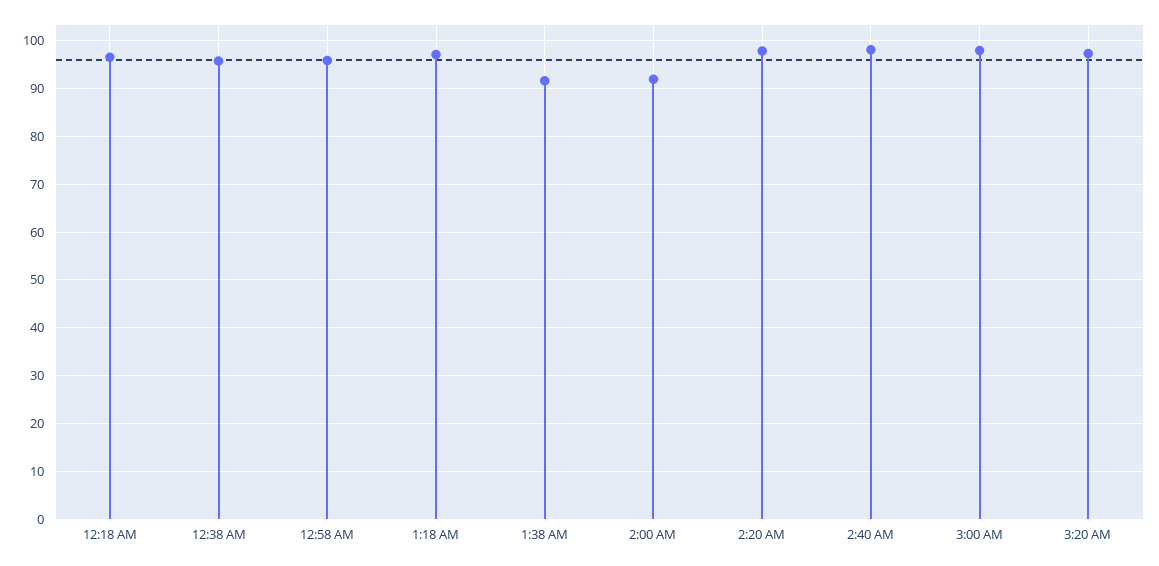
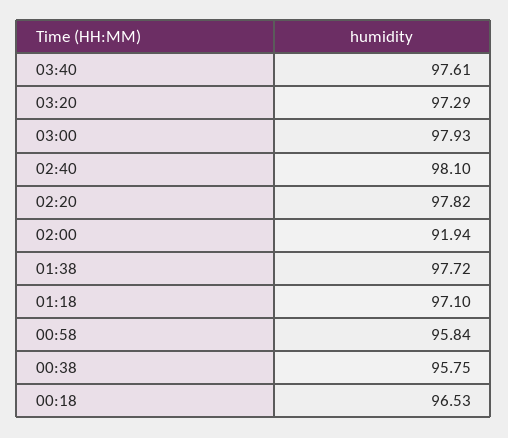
1:38 AM: 92 -> 97.72
03:40: none -> 97.61

